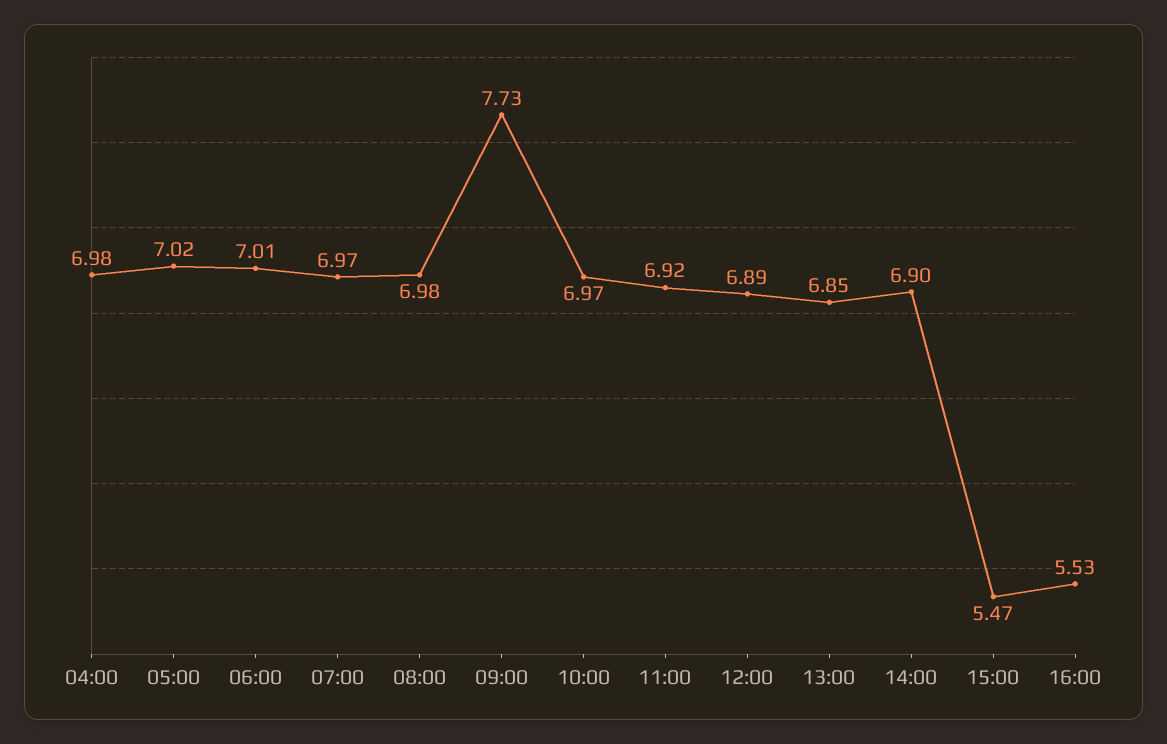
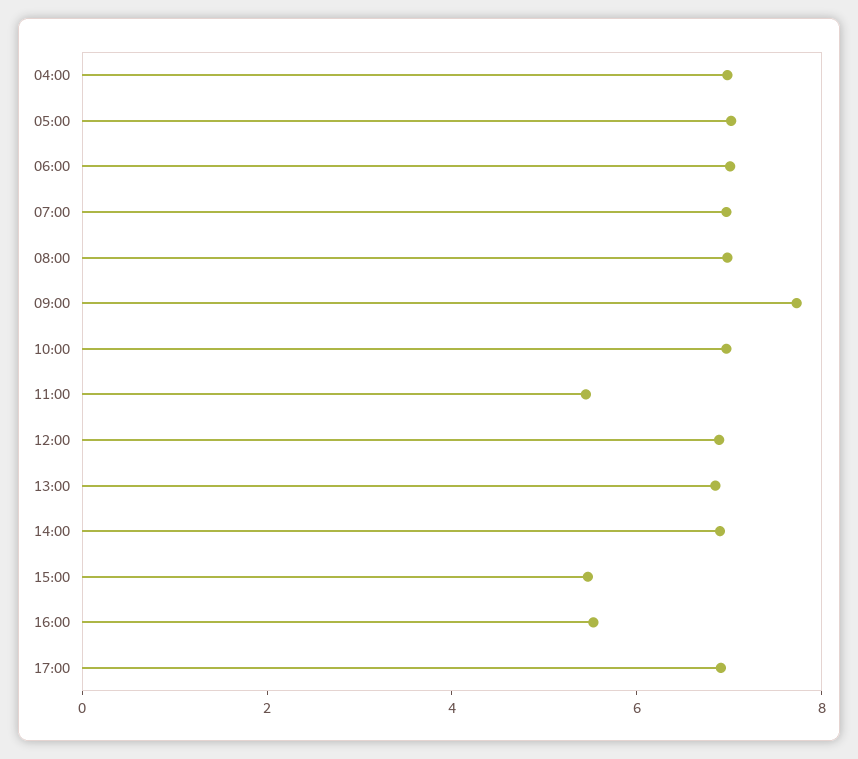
11:00: 6.92 -> 5.5
17:00: none -> 7

